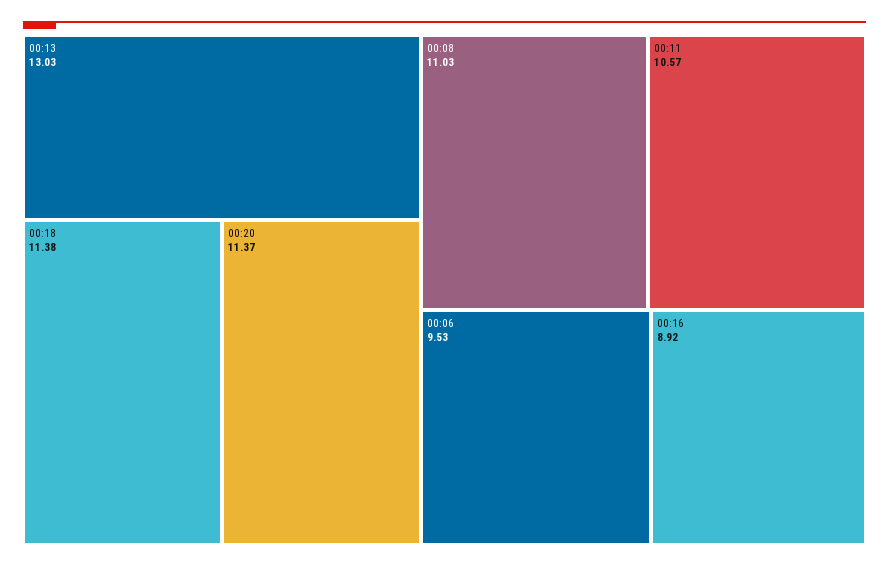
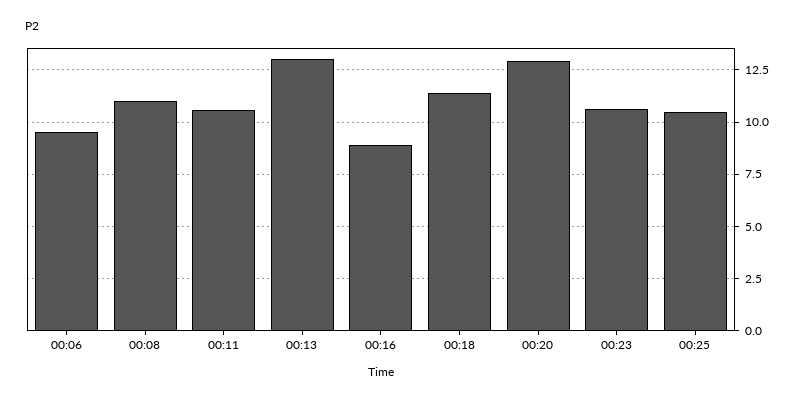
00:20: 11.37 -> 13
00:23: none -> 10.5
00:25: none -> 10.5

